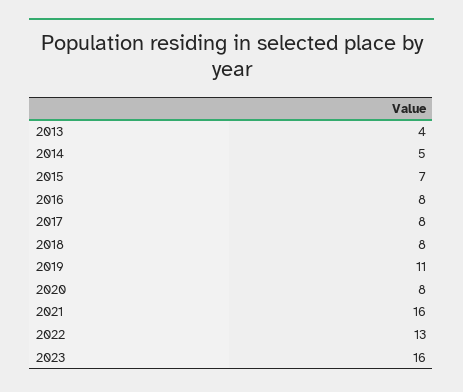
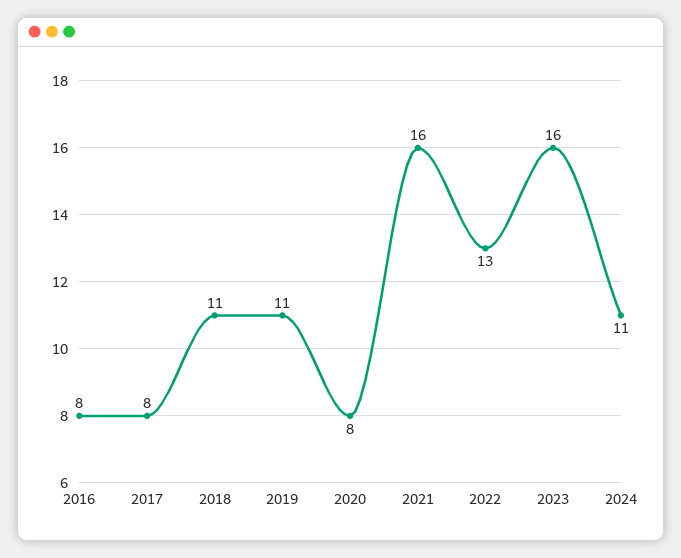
2013: 4 -> none
2014: 5 -> none
2015: 7 -> none
2018: 8 -> 11
2024: none -> 11

